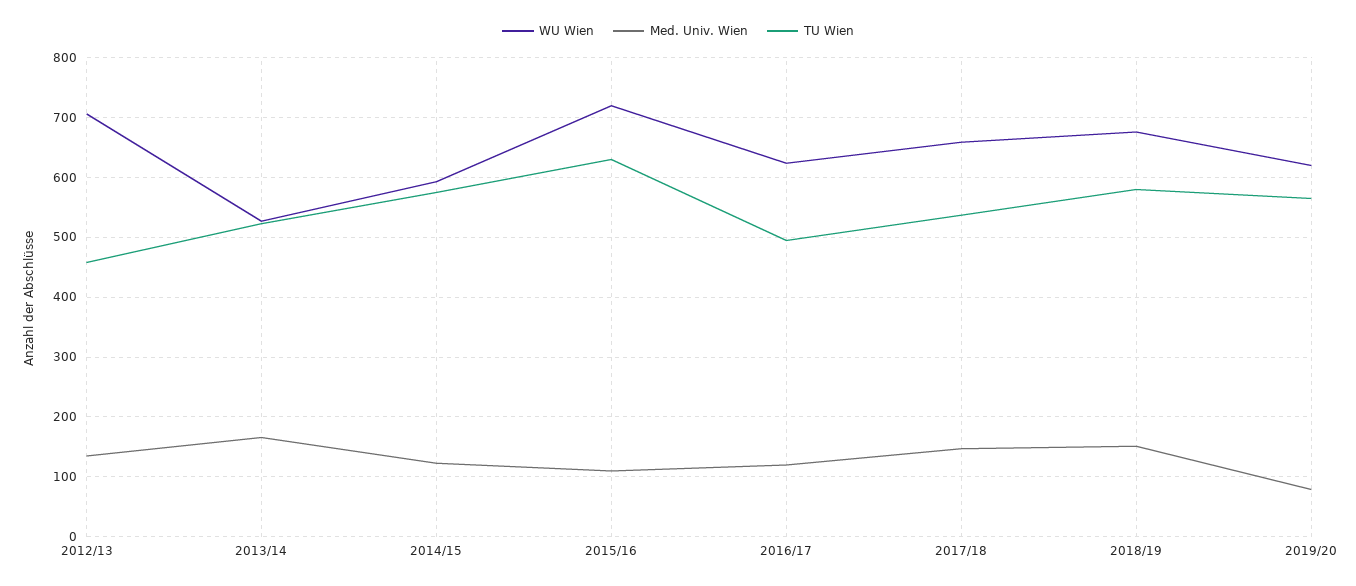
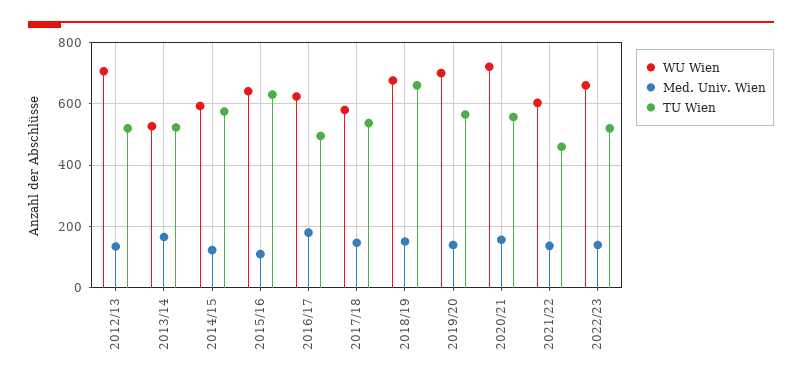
TU Wien, 2012/13: 460 -> 520
WU Wien, 2015/16: 720 -> 640
Med. Univ. Wien, 2016/17: 120 -> 180
WU Wien, 2017/18: 660 -> 580
TU Wien, 2018/19: 580 -> 660
WU Wien, 2019/20: 620 -> 700
Med. Univ. Wien, 2019/20: 80 -> 140
WU Wien, 2020/21: none -> 720
Med. Univ. Wien, 2020/21: none -> 160
TU Wien, 2020/21: none -> 560
WU Wien, 2021/22: none -> 600
Med. Univ. Wien, 2021/22: none -> 140
TU Wien, 2021/22: none -> 460
WU Wien, 2022/23: none -> 660
Med. Univ. Wien, 2022/23: none -> 140
TU Wien, 2022/23: none -> 520

